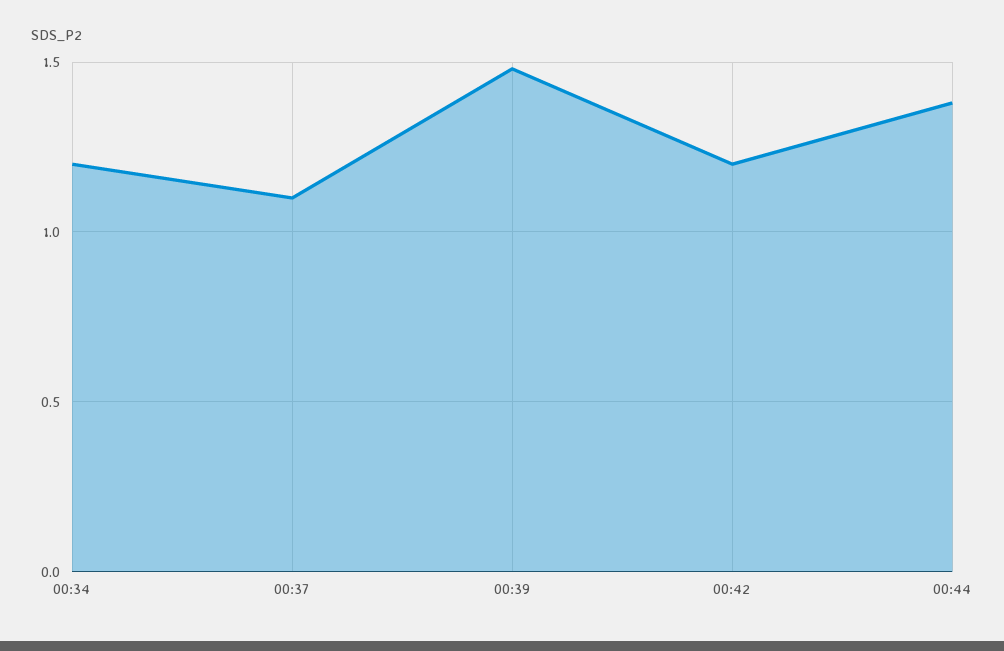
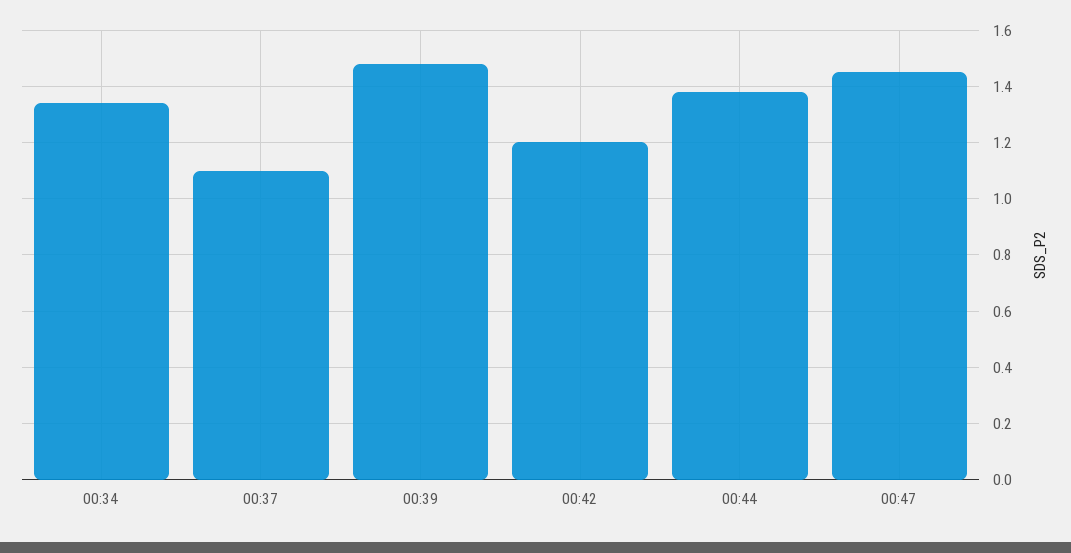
00:34: 1.2 -> 1.35
00:47: none -> 1.45

